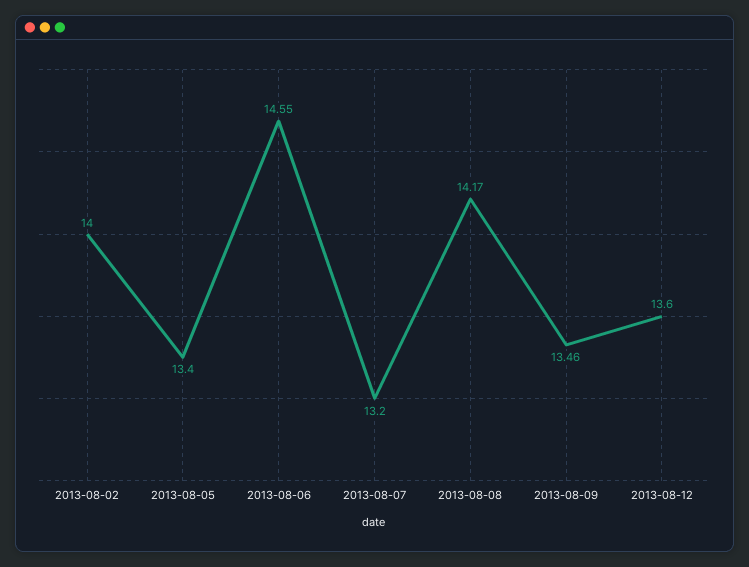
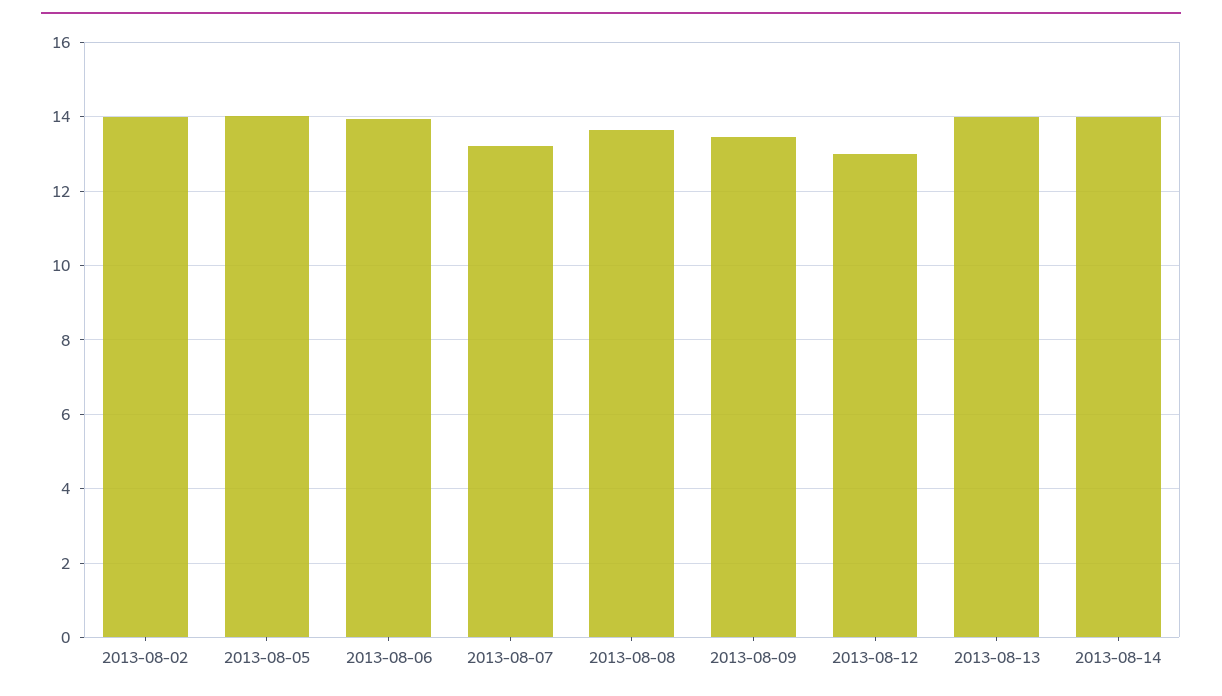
2013-08-05: 13.4 -> 14
2013-08-06: 14.55 -> 14
2013-08-08: 14.17 -> 13.6
2013-08-12: 13.6 -> 13
2013-08-13: none -> 14
2013-08-14: none -> 14

